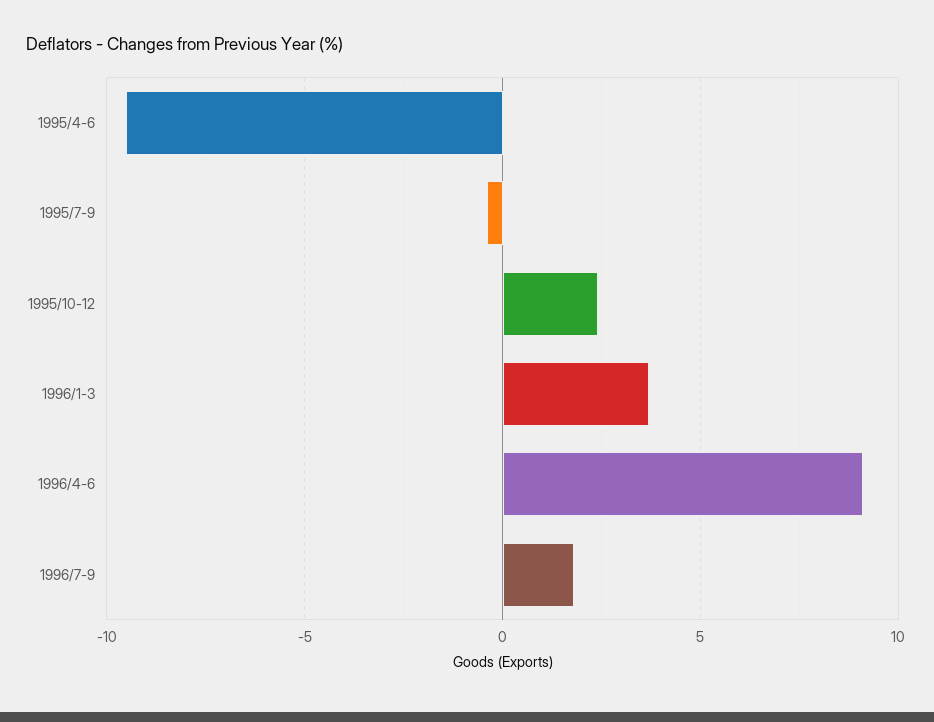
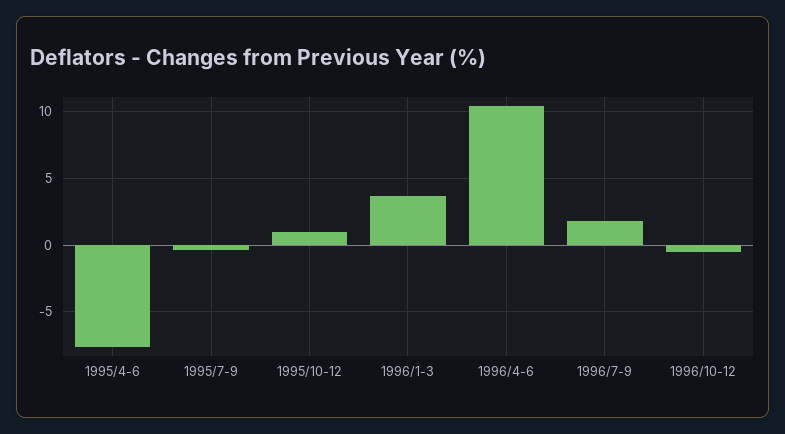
1995/4-6: -9.5 -> -7.5
1995/10-12: 2.5 -> 1
1996/4-6: 9 -> 10.5
1996/10-12: none -> -0.5

